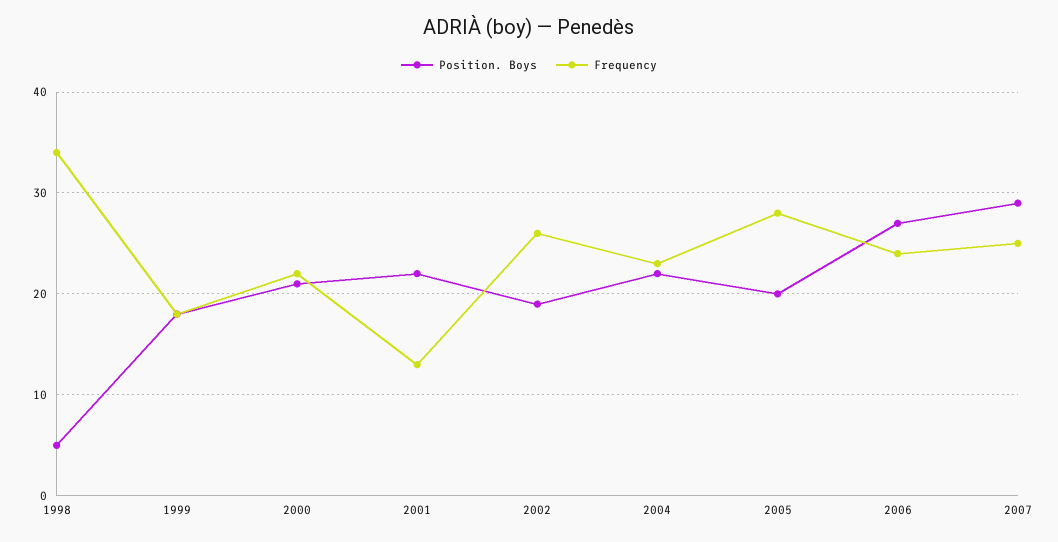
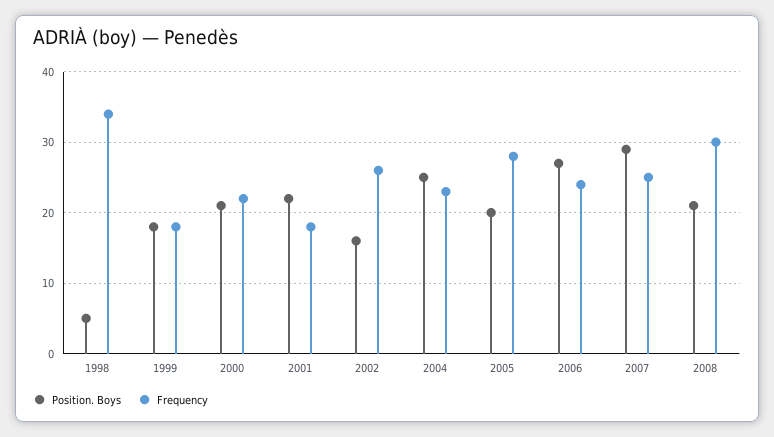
Frequency, 2001: 13 -> 18
Position. Boys, 2002: 19 -> 16
Position. Boys, 2004: 22 -> 25
Position. Boys, 2008: none -> 21
Frequency, 2008: none -> 30

